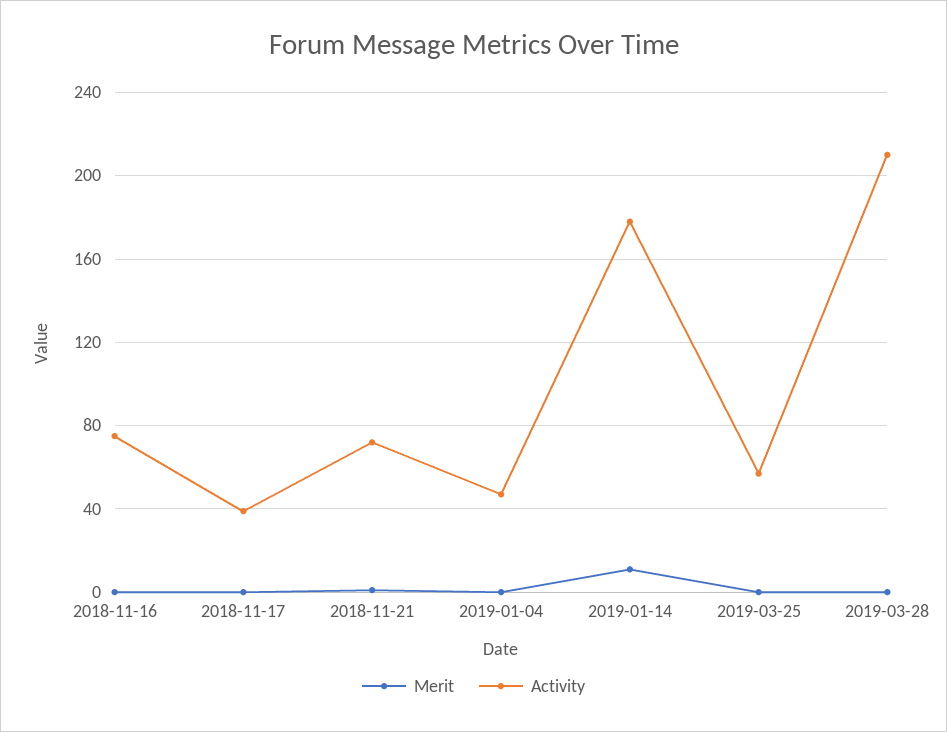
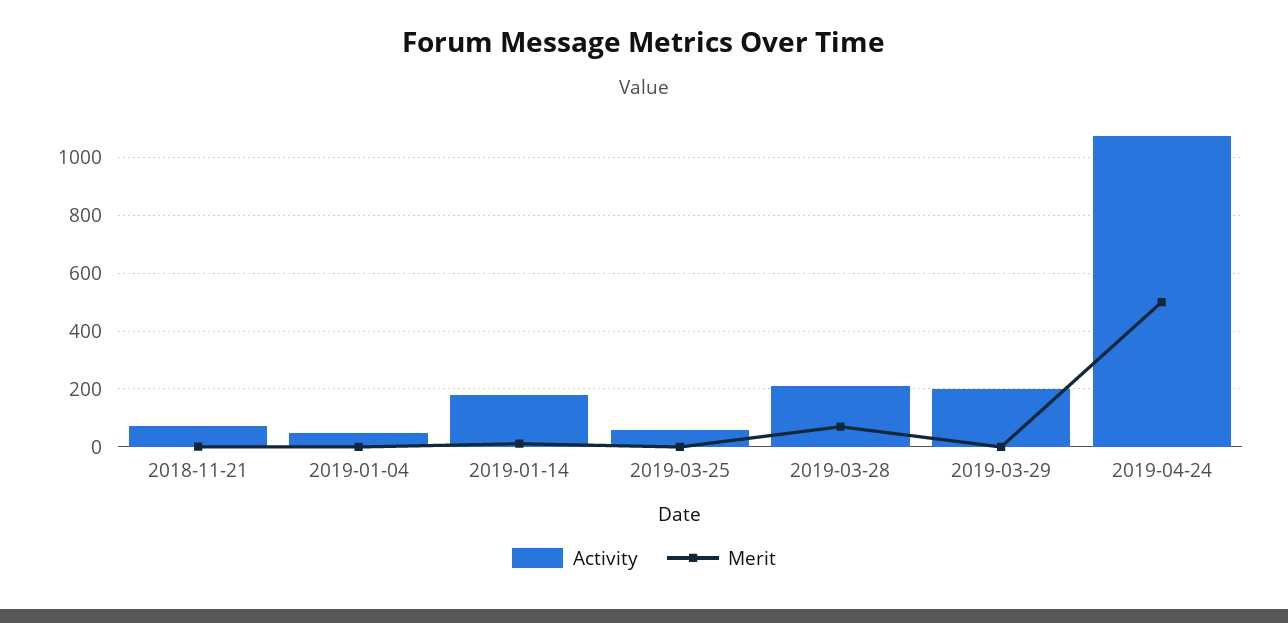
Merit, 2018-11-16: 0 -> none
Activity, 2018-11-16: 75 -> none
Merit, 2018-11-17: 0 -> none
Activity, 2018-11-17: 40 -> none
Merit, 2019-03-28: 0 -> 75
Activity, 2019-03-29: none -> 200
Merit, 2019-03-29: none -> 0
Activity, 2019-04-24: none -> 1075
Merit, 2019-04-24: none -> 500

